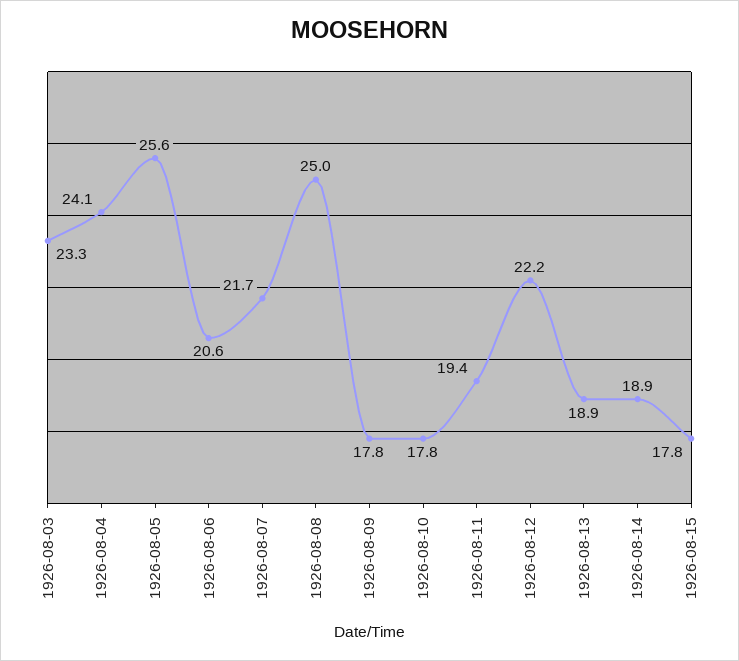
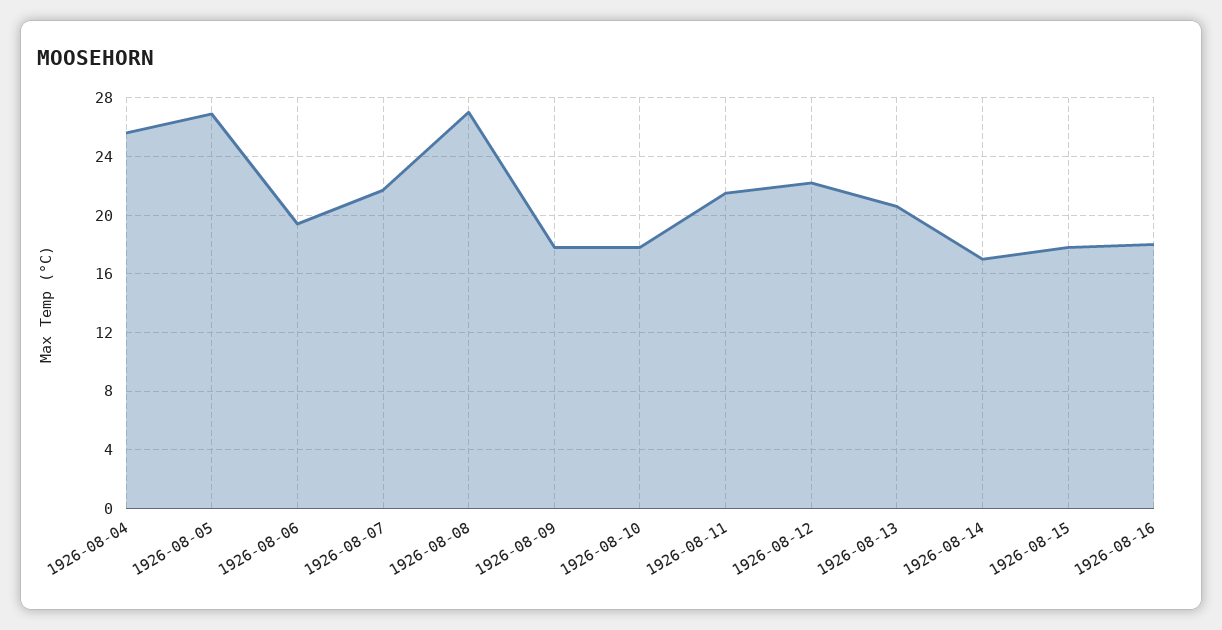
1926-08-03: 23.3 -> none
1926-08-04: 24.1 -> 25.5
1926-08-05: 25.6 -> 27
1926-08-06: 20.6 -> 19.5
1926-08-08: 25 -> 27
1926-08-11: 19.4 -> 21.5
1926-08-13: 18.9 -> 20.5
1926-08-14: 18.9 -> 17
1926-08-16: none -> 18

